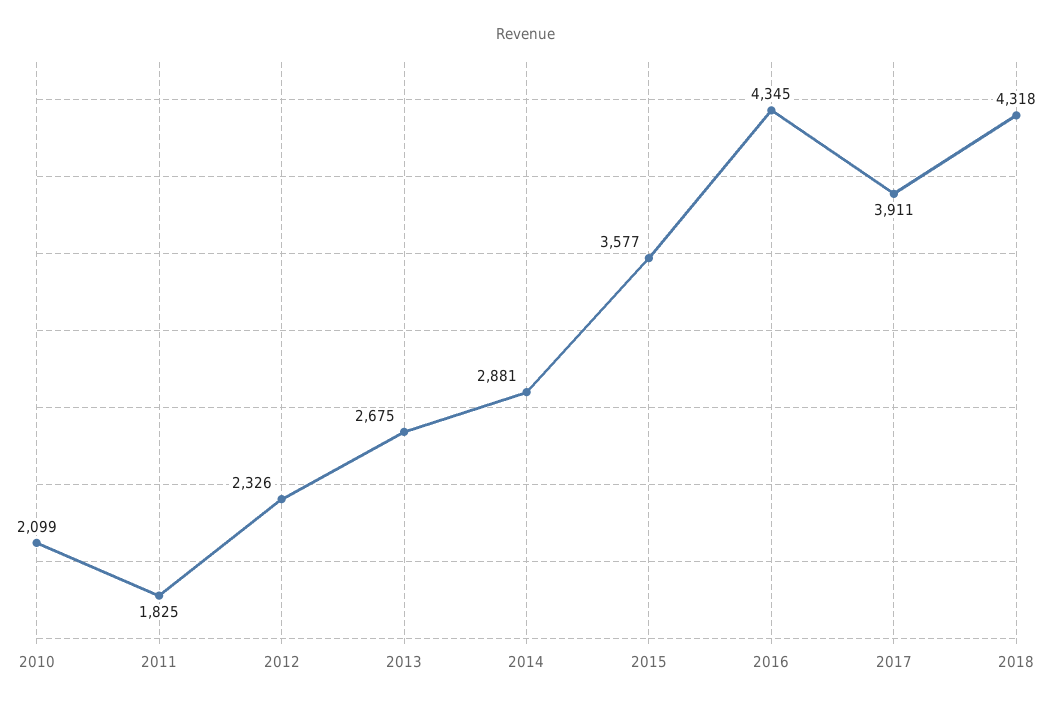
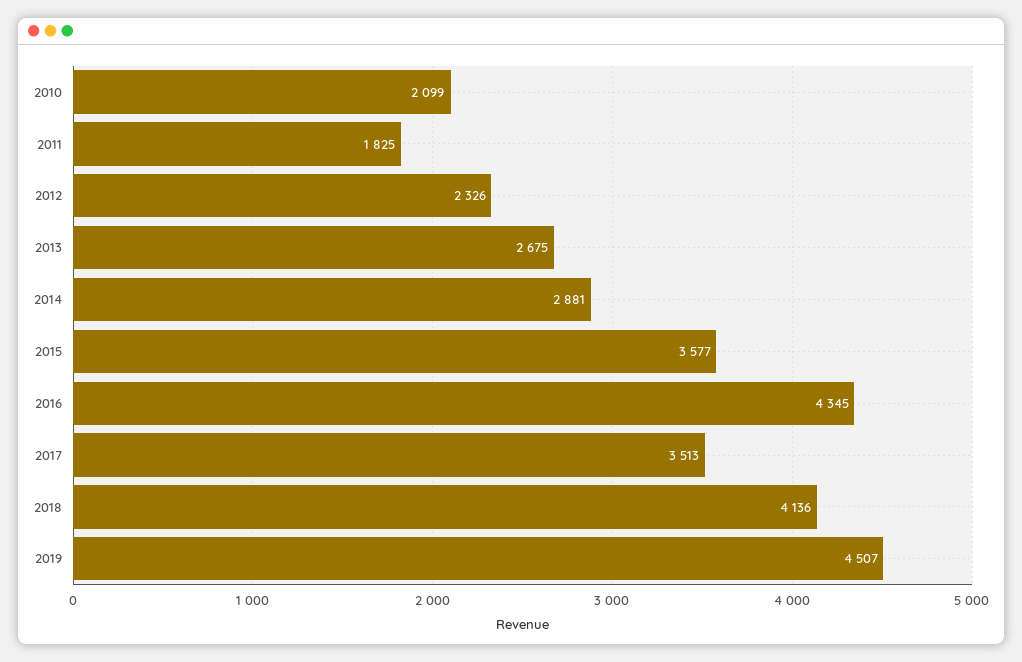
2017: 3911 -> 3513
2018: 4318 -> 4136
2019: none -> 4507

